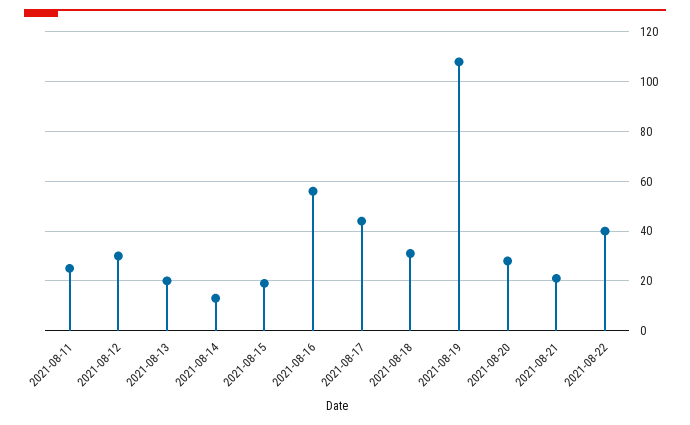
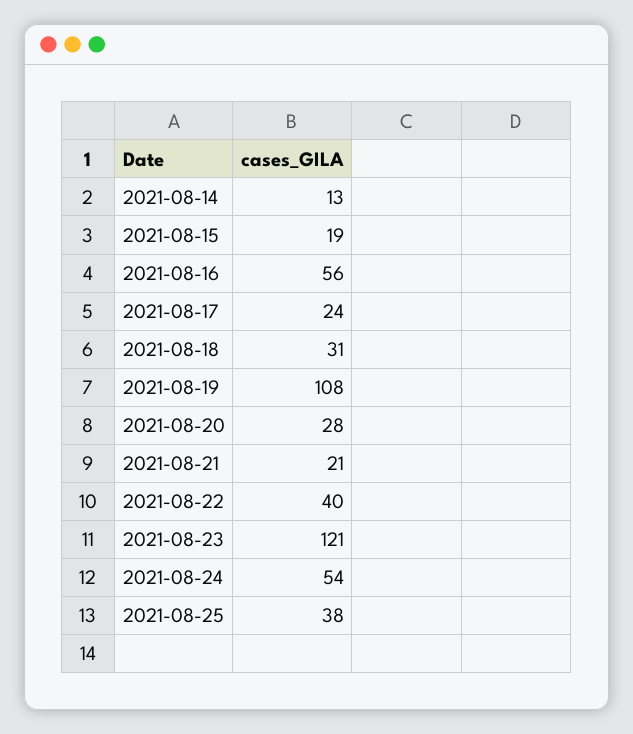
2021-08-11: 25 -> none
2021-08-12: 30 -> none
2021-08-13: 20 -> none
2021-08-17: 45 -> 24
2021-08-23: none -> 121
2021-08-24: none -> 54
2021-08-25: none -> 38

